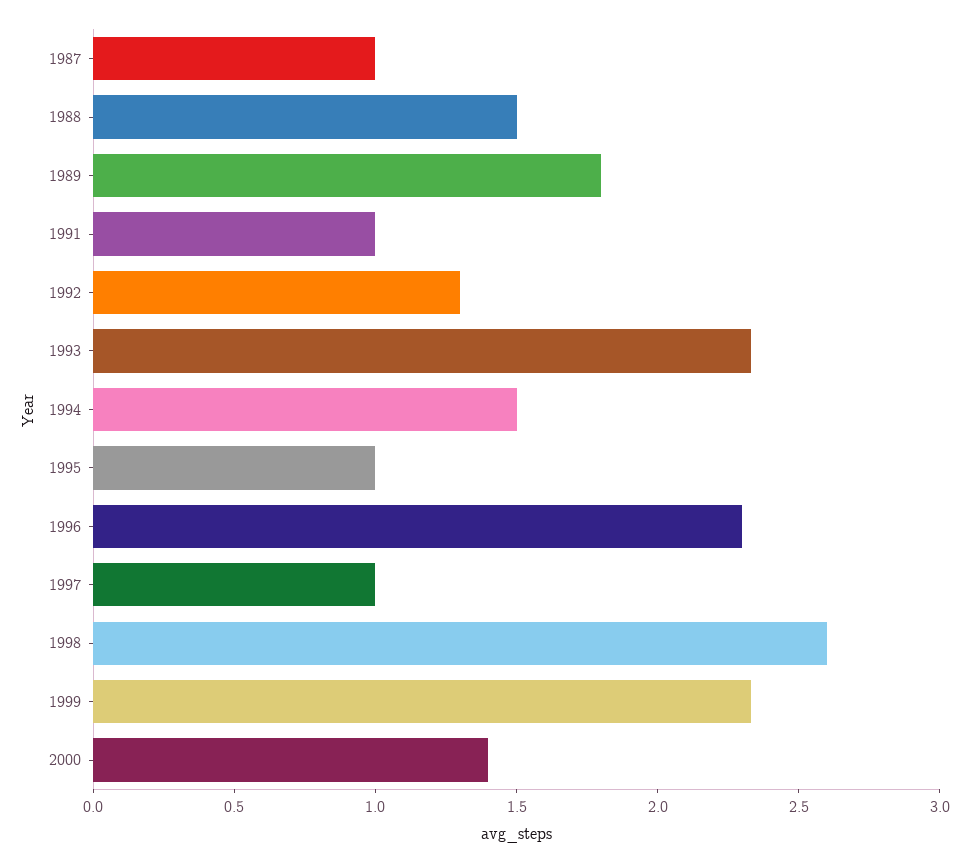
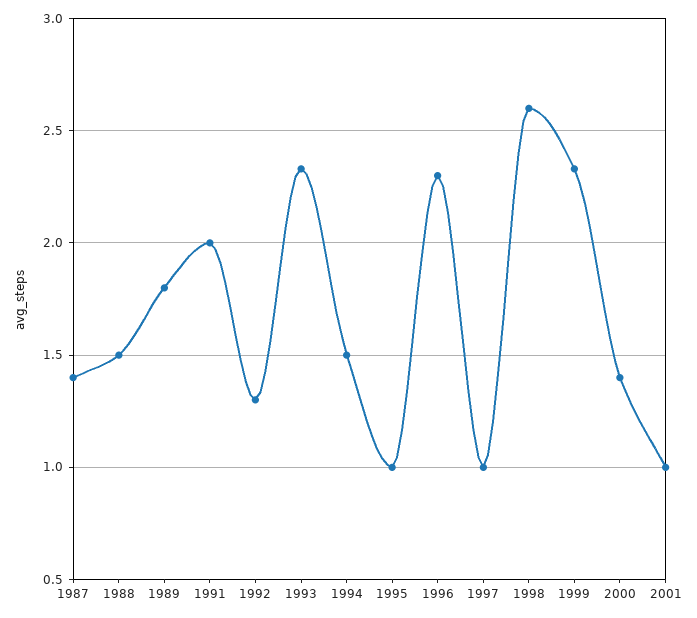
1987: 1 -> 1.4
1991: 1 -> 2
2001: none -> 1

